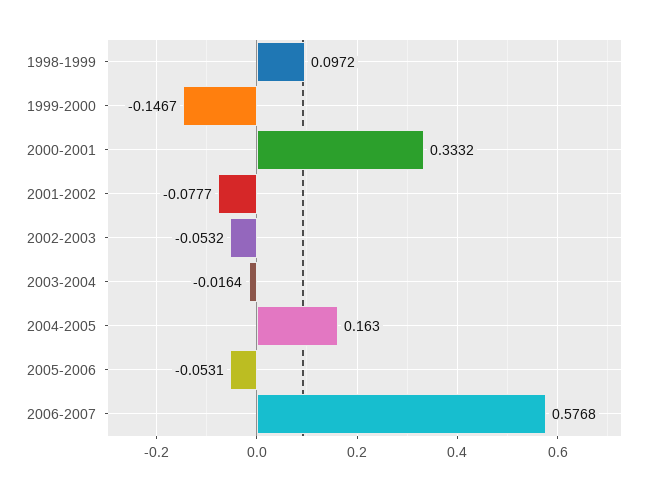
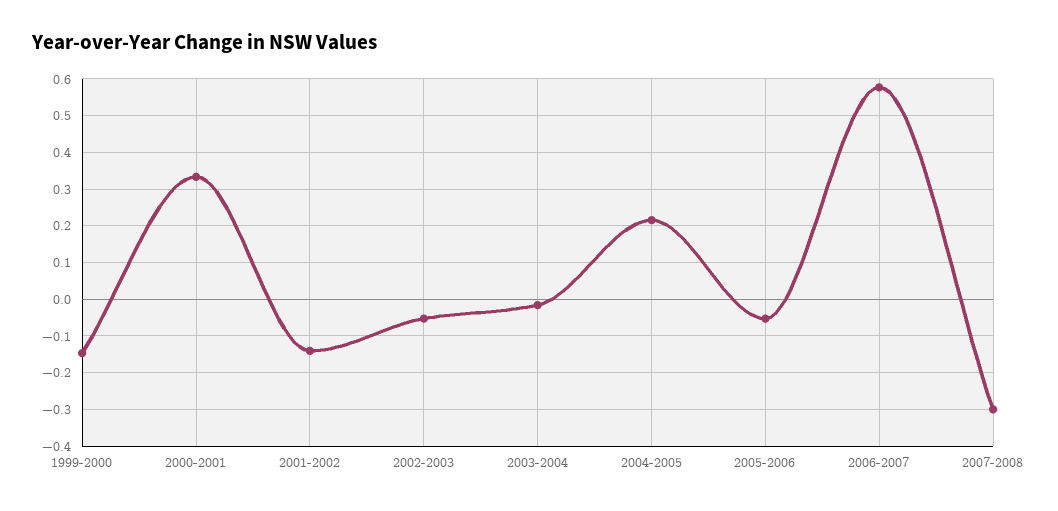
1998-1999: 0.0972 -> none
2001-2002: -0.0777 -> -0.14
2004-2005: 0.163 -> 0.22
2007-2008: none -> -0.3

